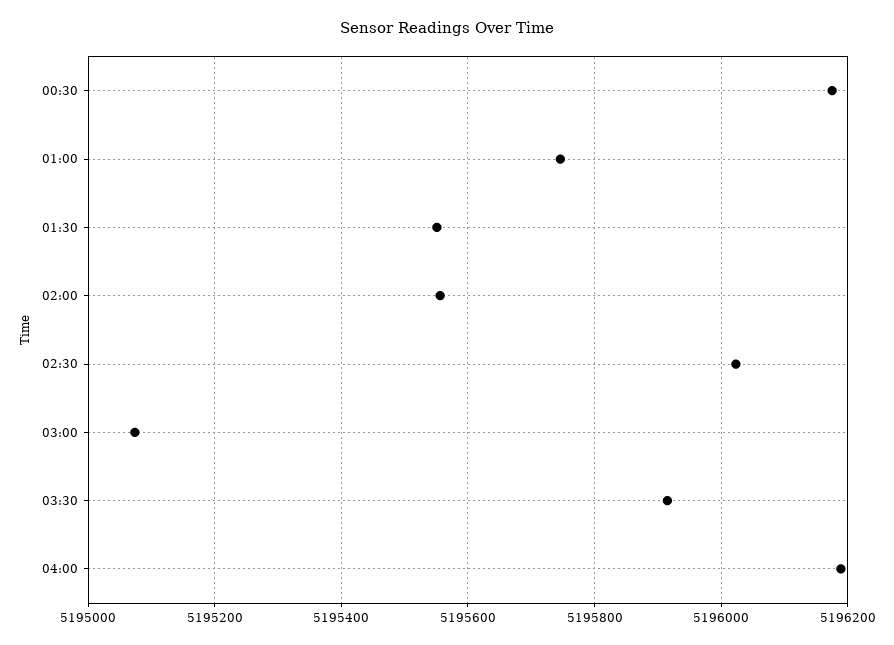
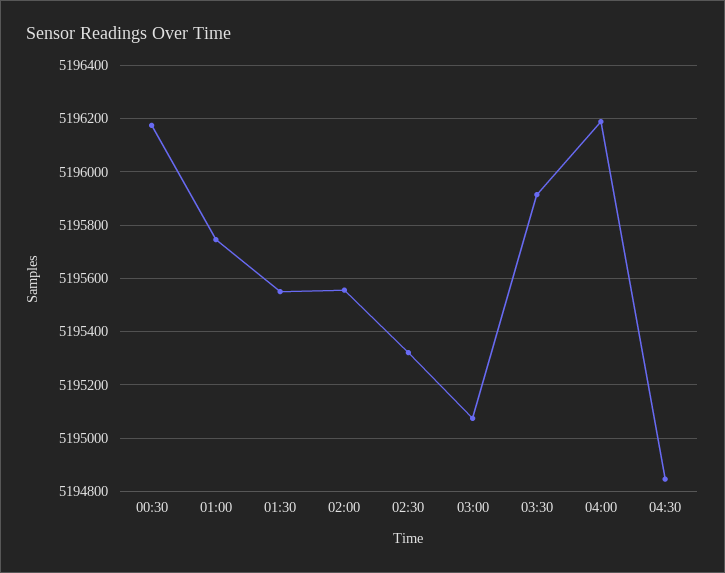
02:30: 5196020 -> 5195325
04:30: none -> 5194850

